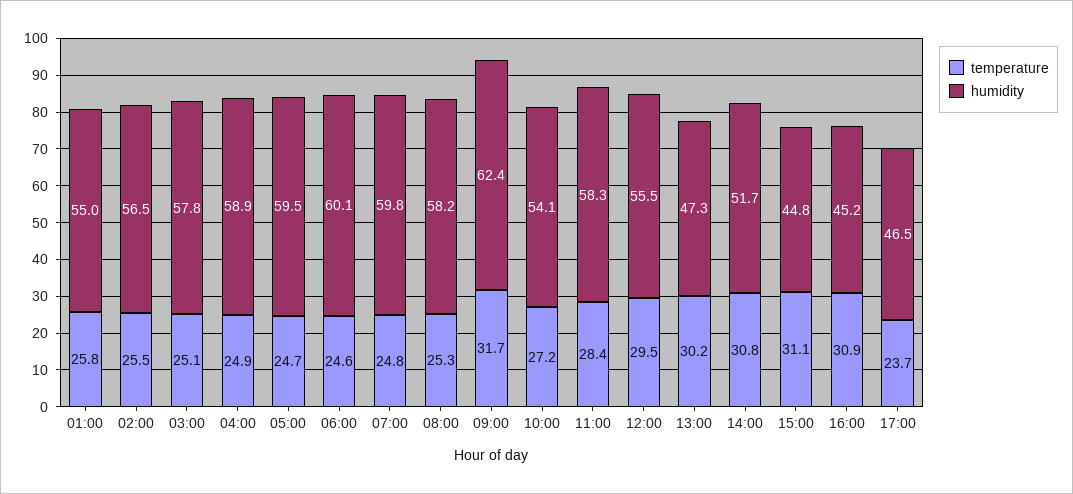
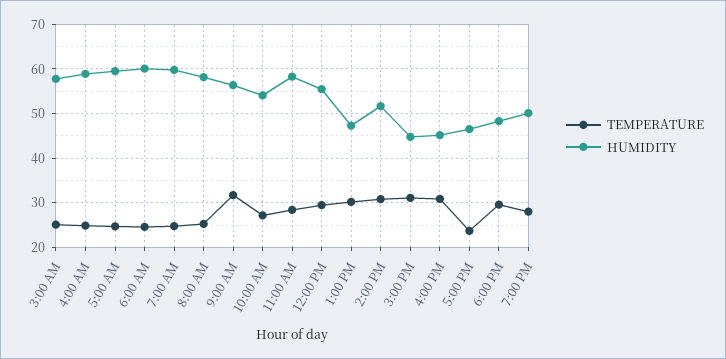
temperature, 01:00: 25.8 -> none
humidity, 01:00: 55 -> none
temperature, 02:00: 25.5 -> none
humidity, 02:00: 56.5 -> none
humidity, 09:00: 62.4 -> 56
temperature, 6:00 PM: none -> 30
humidity, 6:00 PM: none -> 48
temperature, 7:00 PM: none -> 28
humidity, 7:00 PM: none -> 50

